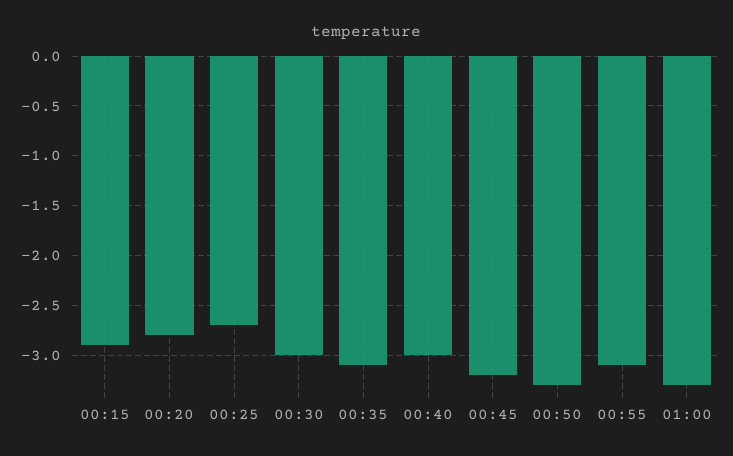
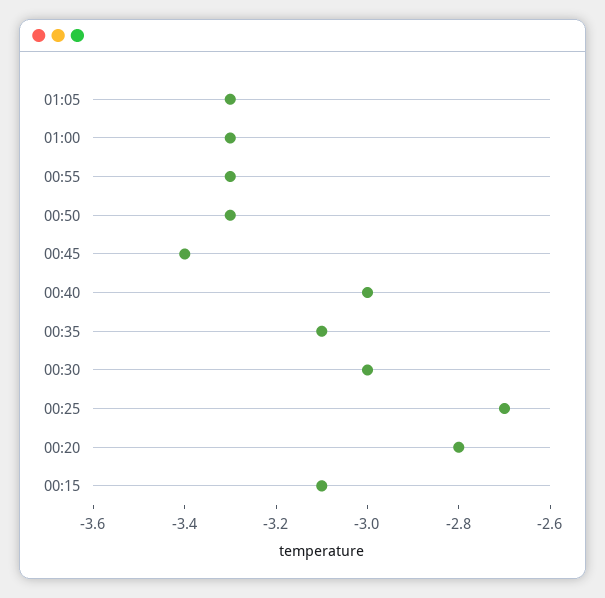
00:15: -2.9 -> -3.1
00:45: -3.2 -> -3.4
00:55: -3.1 -> -3.3
01:05: none -> -3.3

